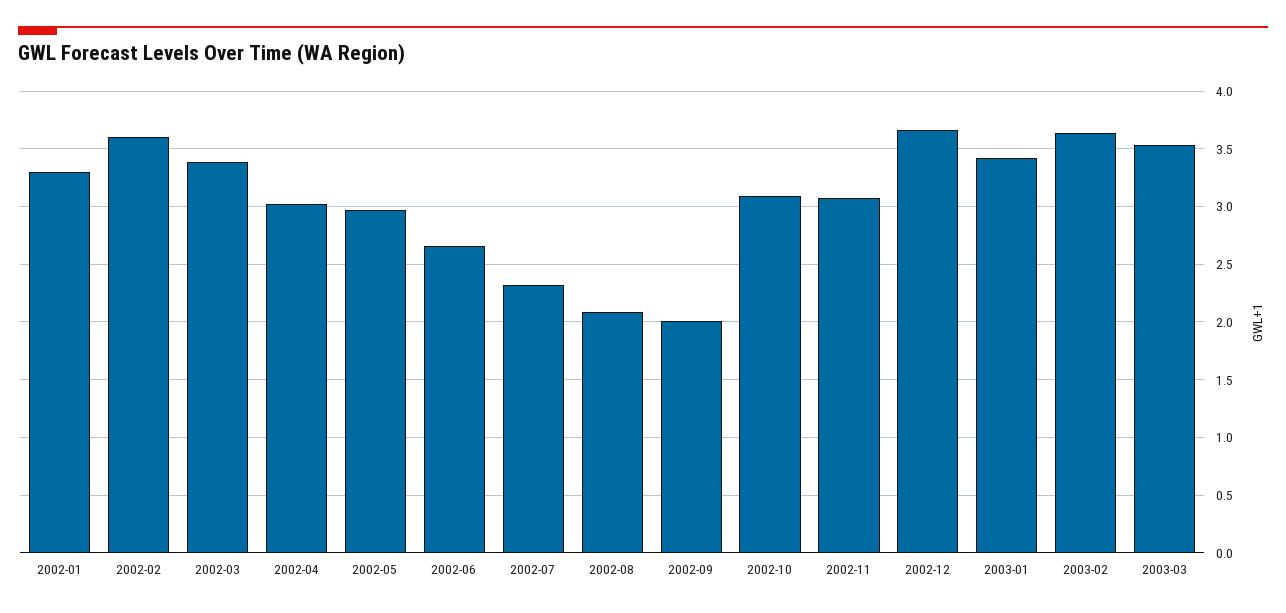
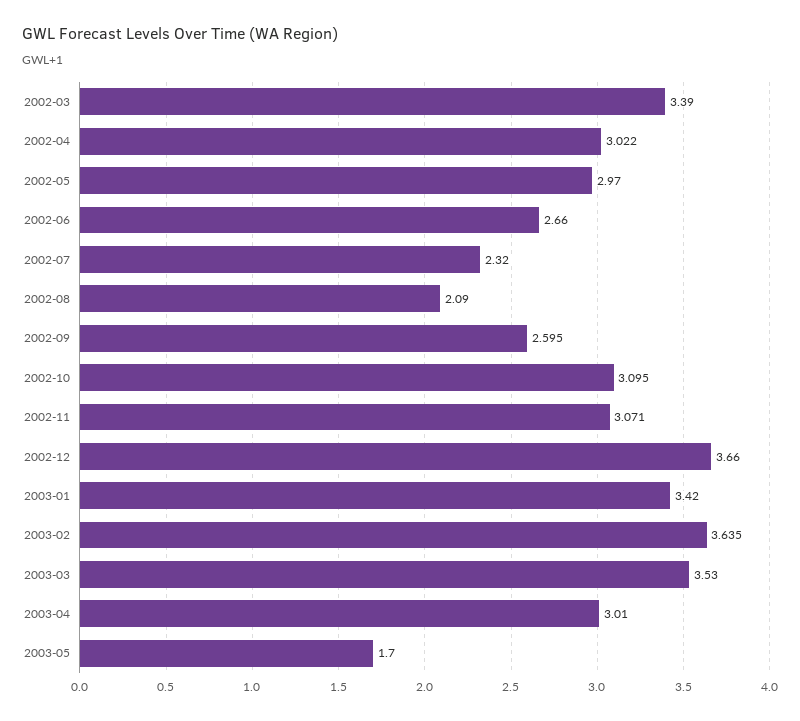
2002-01: 3.3 -> none
2002-02: 3.6 -> none
2002-09: 2 -> 2.595
2003-04: none -> 3.01
2003-05: none -> 1.7

